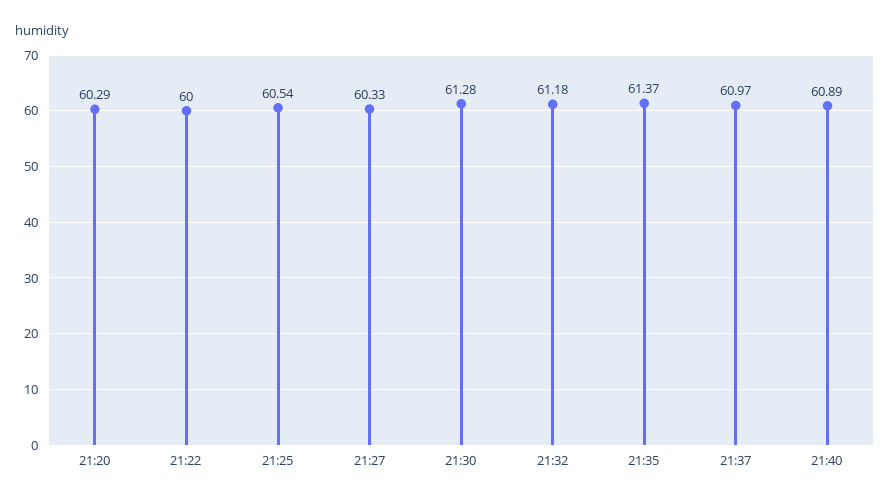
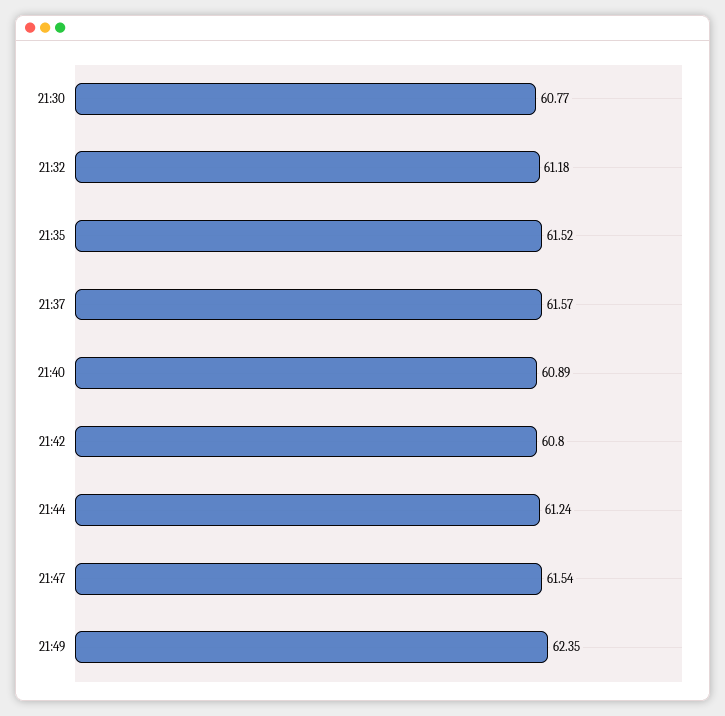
21:20: 60.29 -> none
21:22: 60 -> none
21:25: 60.54 -> none
21:27: 60.33 -> none
21:30: 61.28 -> 60.77
21:35: 61.37 -> 61.52
21:37: 60.97 -> 61.57
21:42: none -> 60.8
21:44: none -> 61.24
21:47: none -> 61.54
21:49: none -> 62.35

